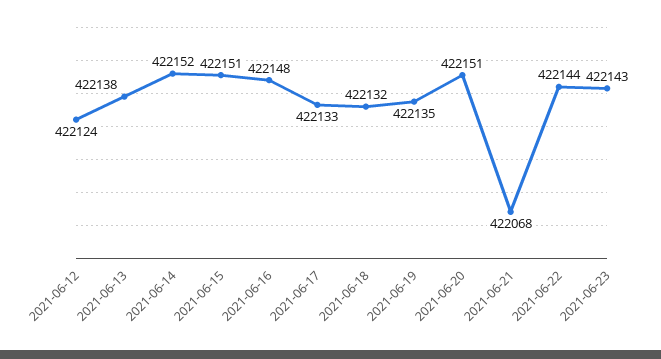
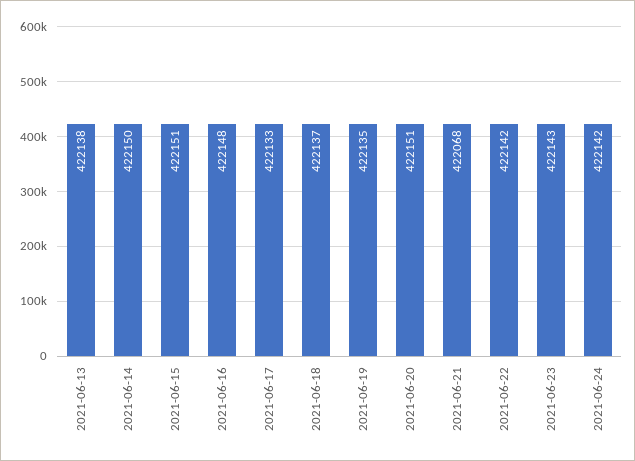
2021-06-12: 422124 -> none
2021-06-14: 422152 -> 422150
2021-06-18: 422132 -> 422137
2021-06-22: 422144 -> 422142
2021-06-24: none -> 422142

